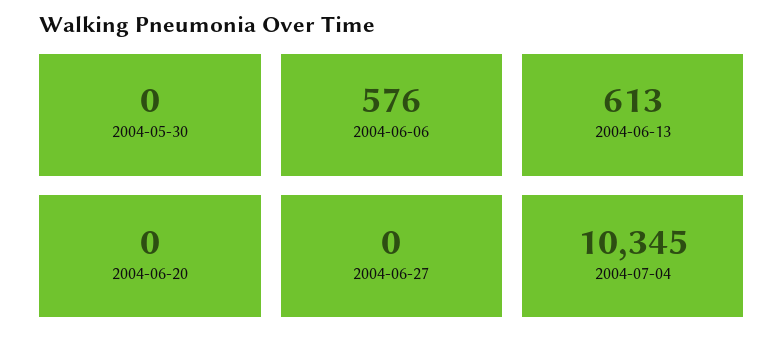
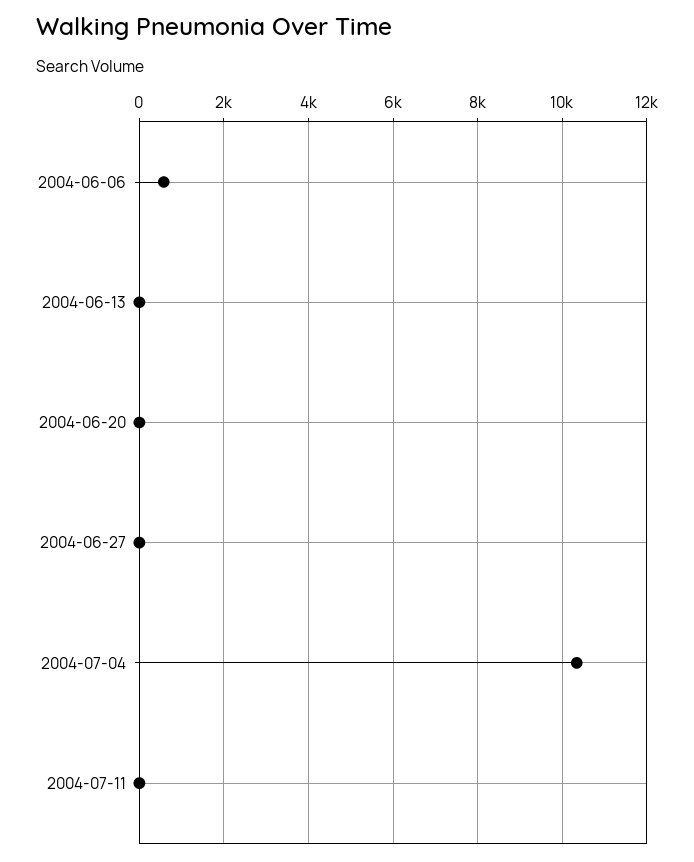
2004-05-30: 0 -> none
2004-06-13: 613 -> 0
2004-07-11: none -> 0

